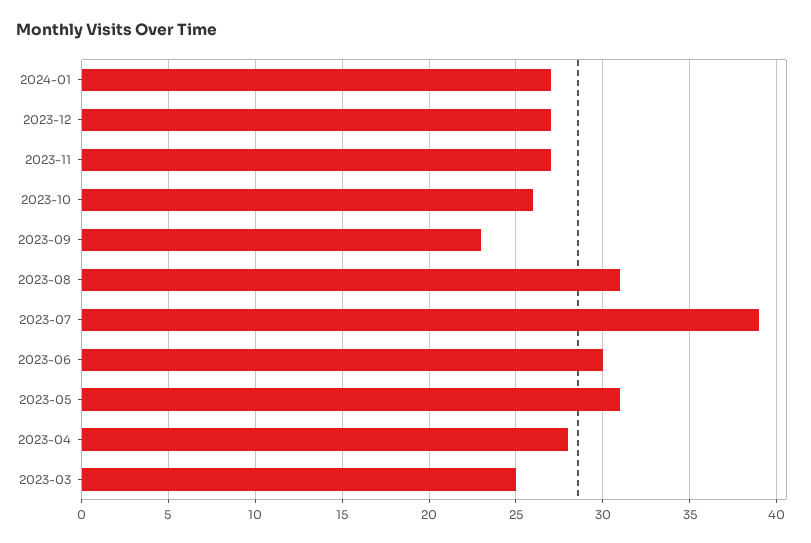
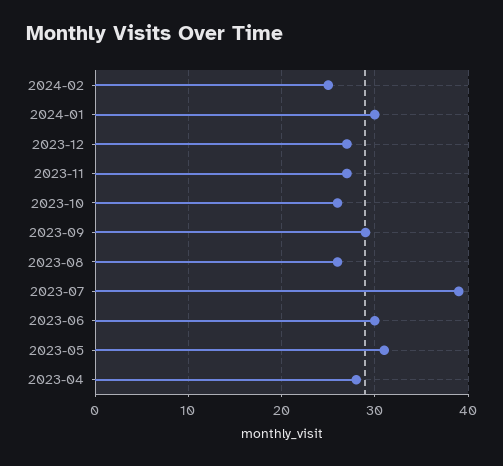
2024-01: 27 -> 30
2023-09: 23 -> 29
2023-08: 31 -> 26
2023-03: 25 -> none
2024-02: none -> 25

